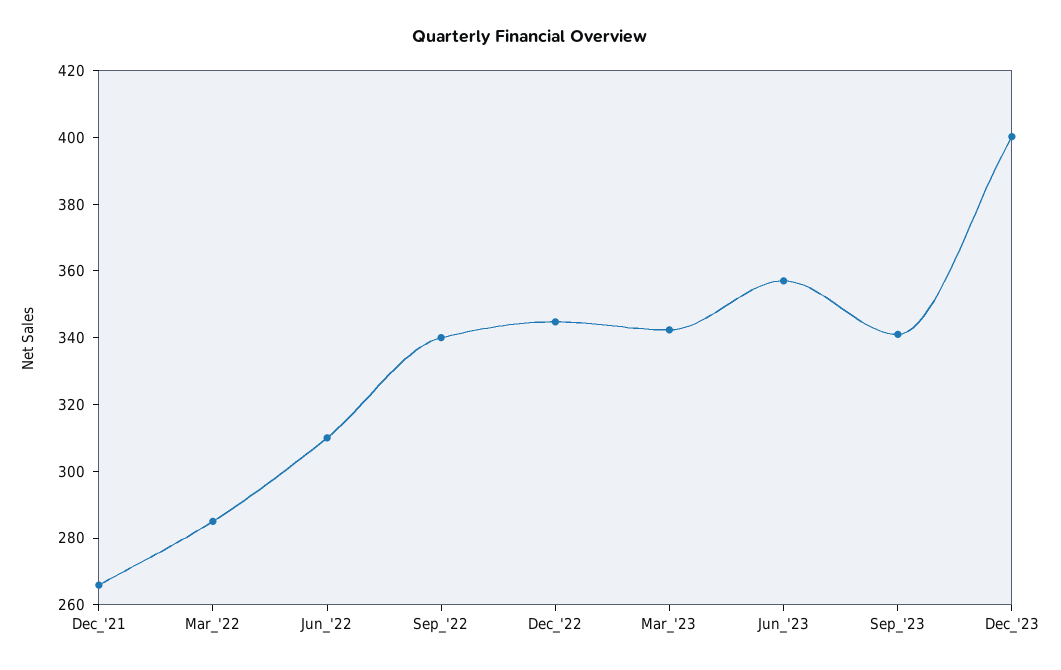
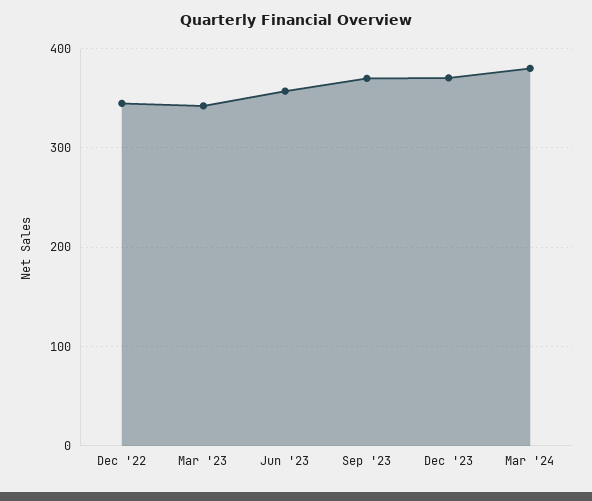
Dec_'21: 265 -> none
Mar_'22: 285 -> none
Jun_'22: 310 -> none
Sep_'22: 340 -> none
Sep_'23: 340 -> 370
Dec_'23: 400 -> 370
Mar '24: none -> 380

